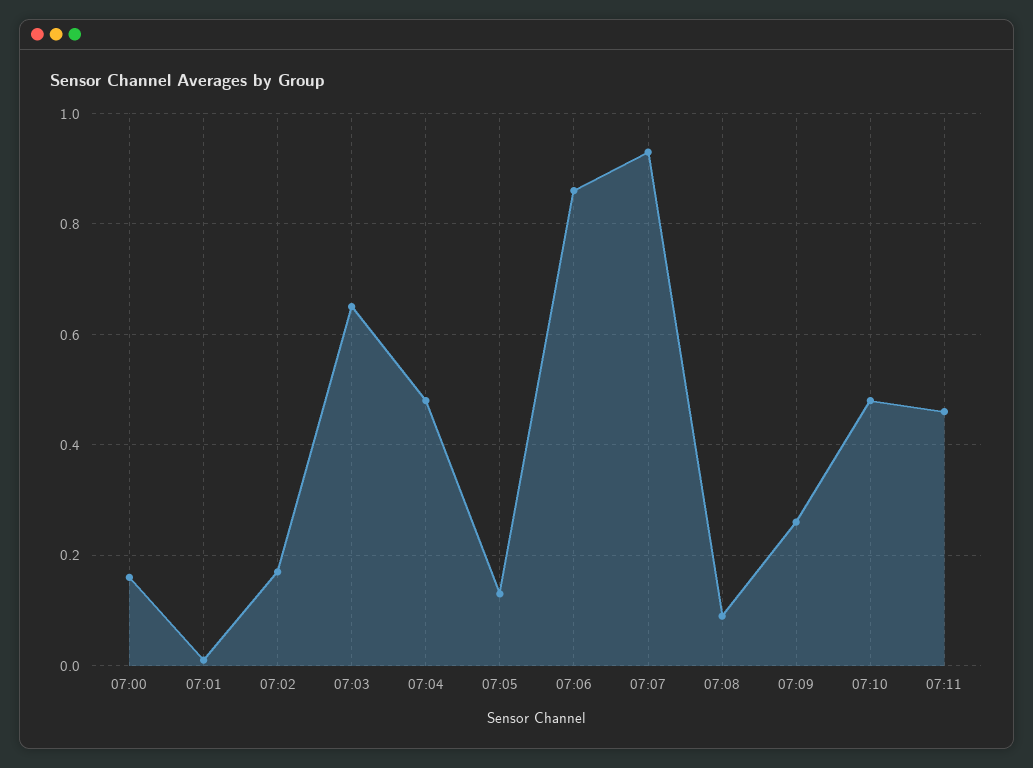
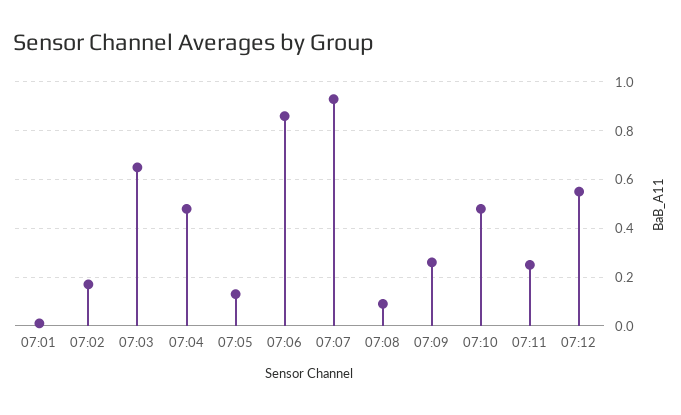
07:00: 0.15 -> none
07:11: 0.45 -> 0.25
07:12: none -> 0.55

